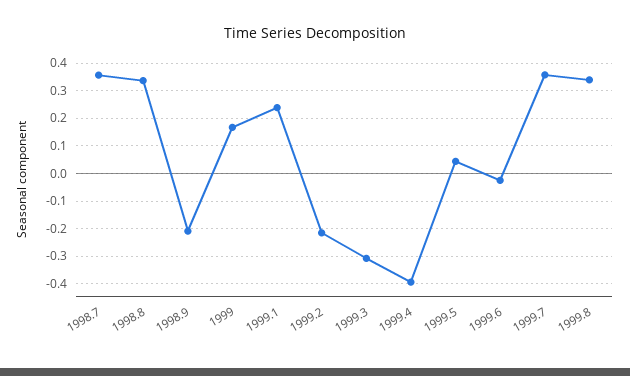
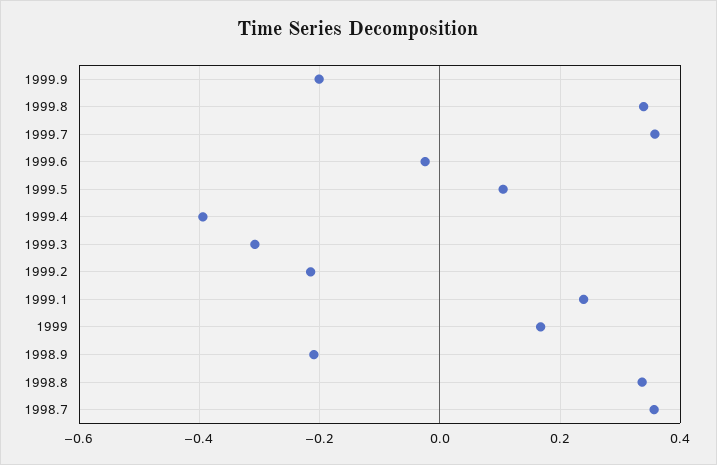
1999.5: 0.05 -> 0.1
1999.9: none -> -0.2

